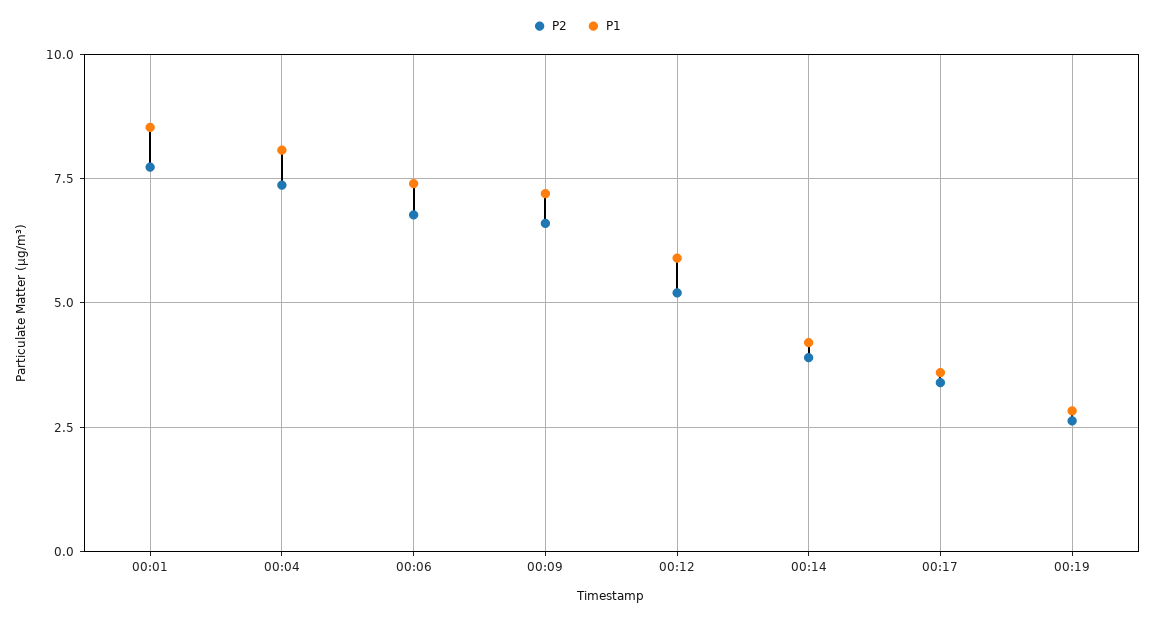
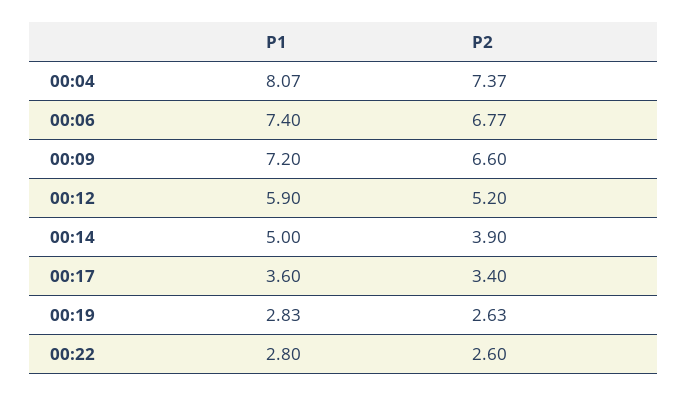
P2, 00:01: 7.75 -> none
P1, 00:01: 8.5 -> none
P1, 00:14: 4.25 -> 5
P1, 00:22: none -> 2.8
P2, 00:22: none -> 2.6

